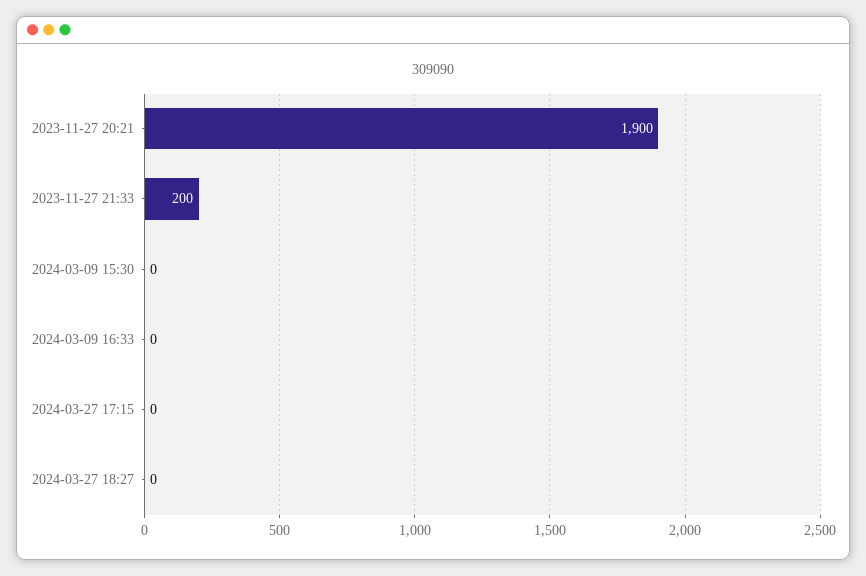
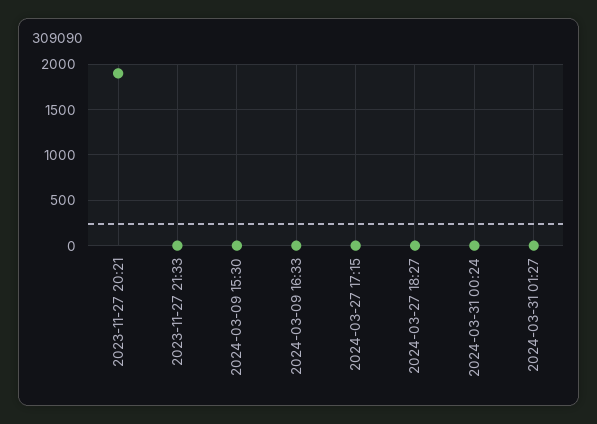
2023-11-27 21:33: 200 -> 0
2024-03-31 00:24: none -> 0
2024-03-31 01:27: none -> 0

